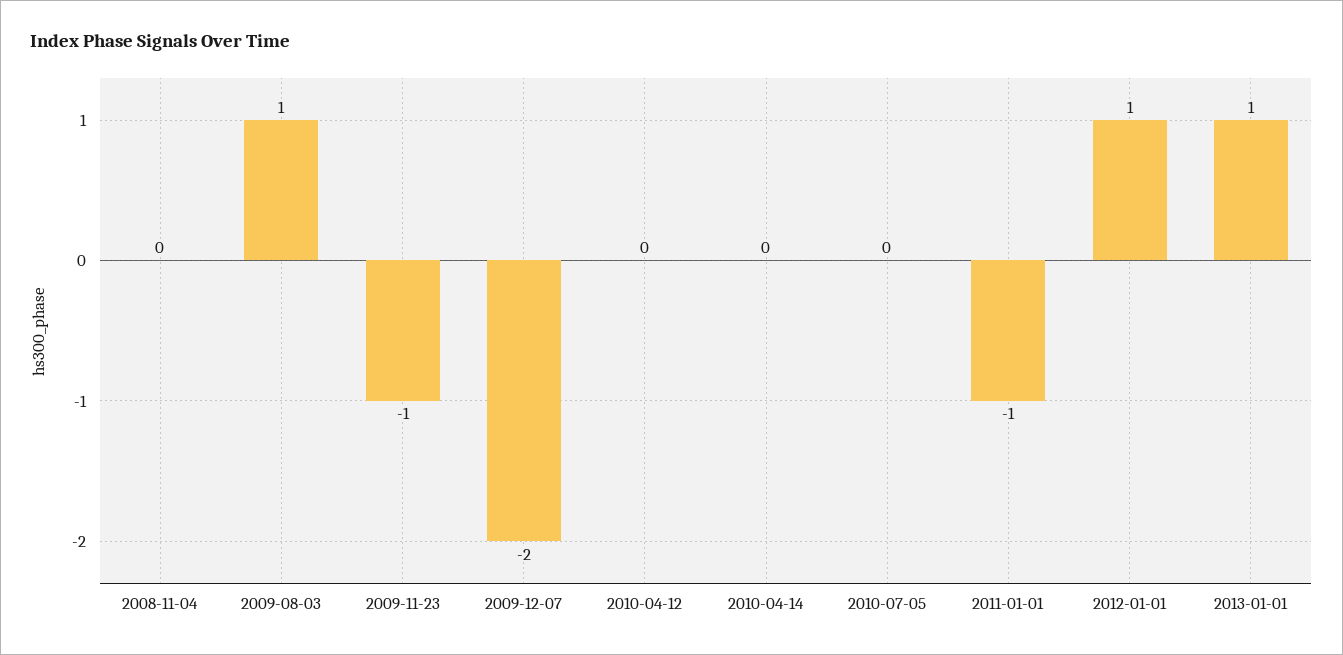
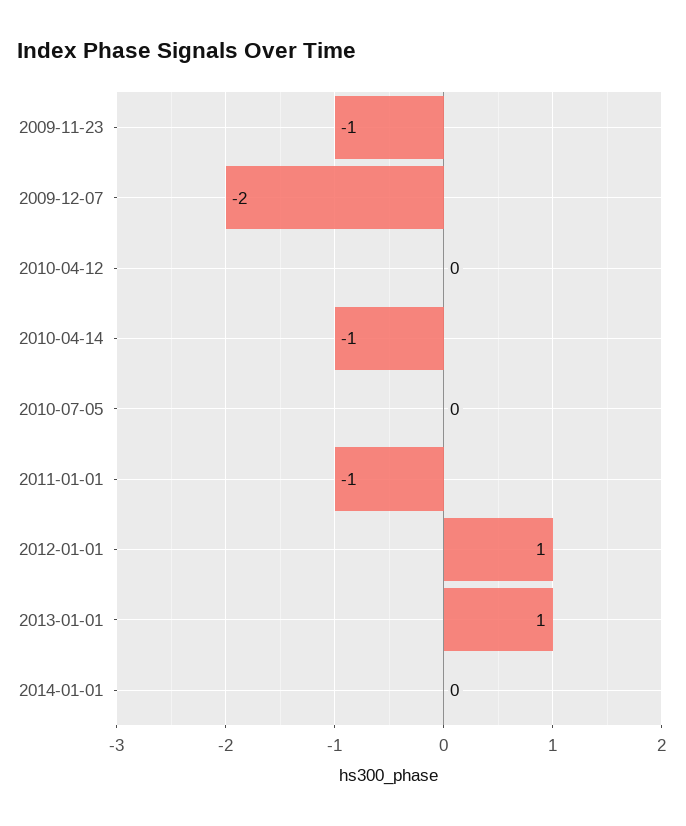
2008-11-04: 0 -> none
2009-08-03: 1 -> none
2010-04-14: 0 -> -1
2014-01-01: none -> 0

